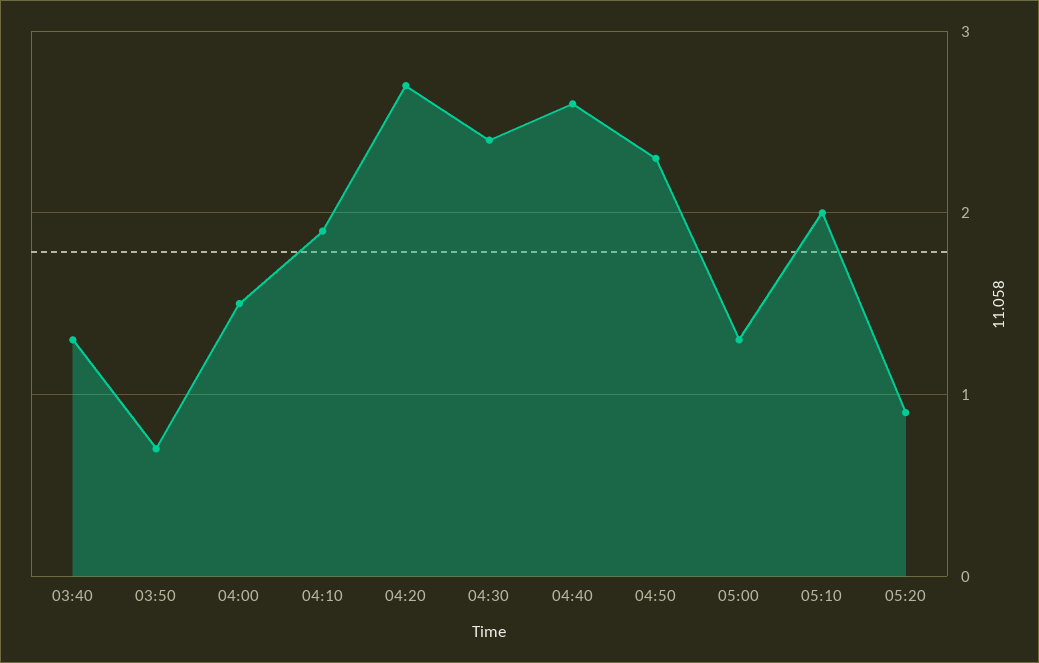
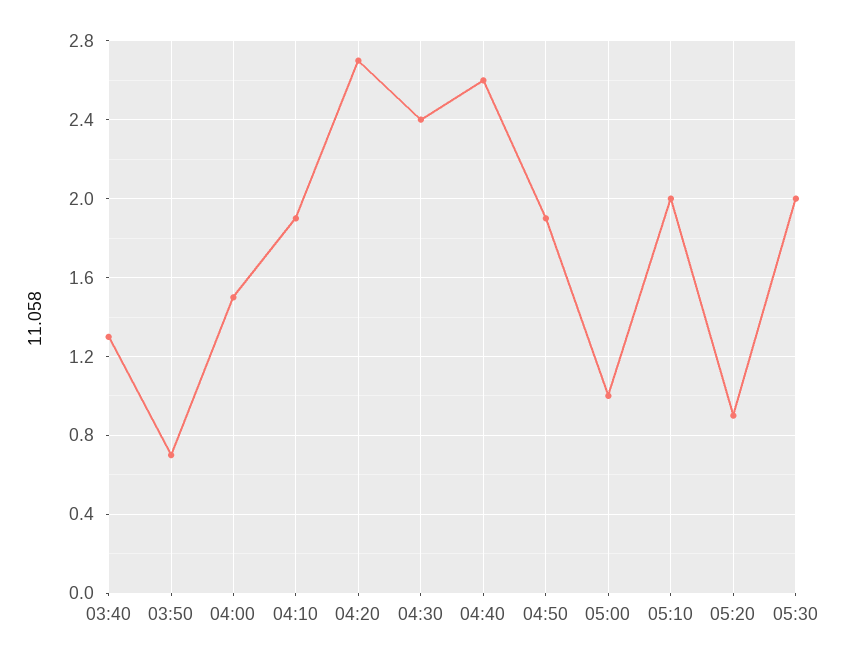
04:50: 2.3 -> 1.9
05:00: 1.3 -> 1
05:30: none -> 2

